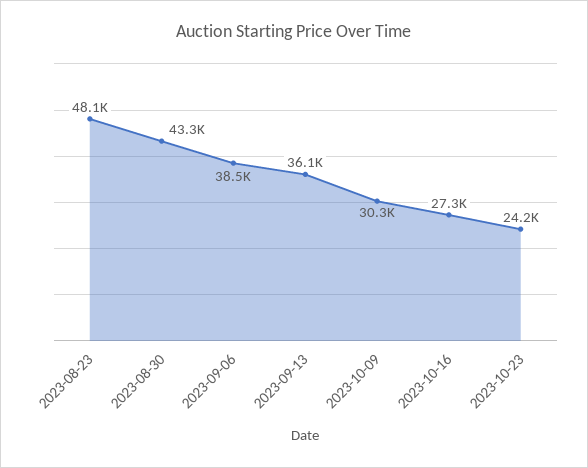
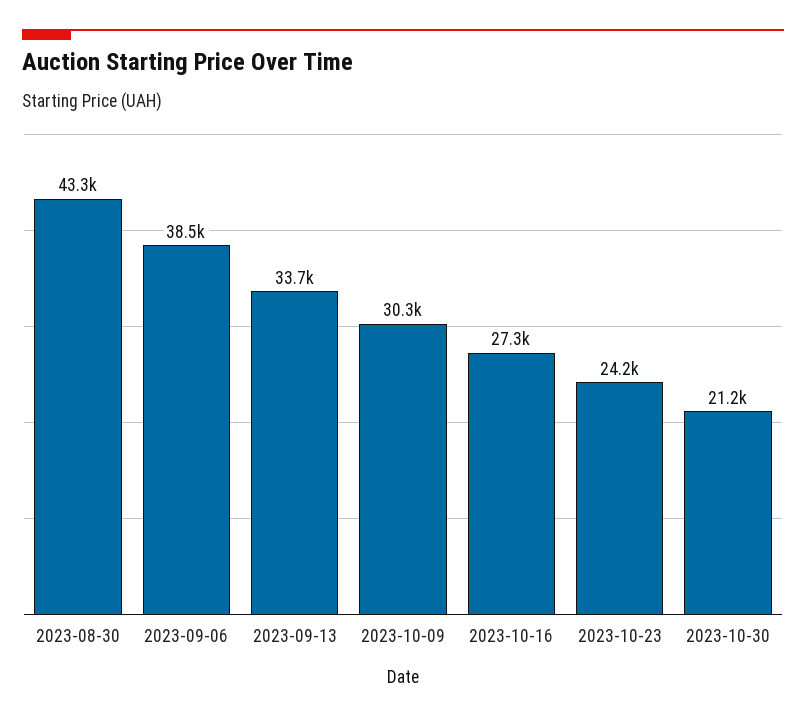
2023-08-23: 48100 -> none
2023-09-13: 36100 -> 33700
2023-10-30: none -> 21200

